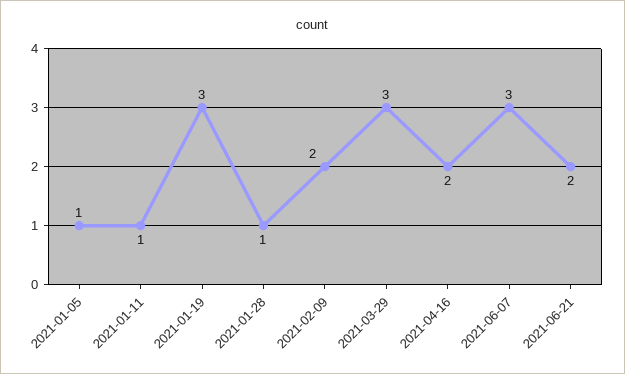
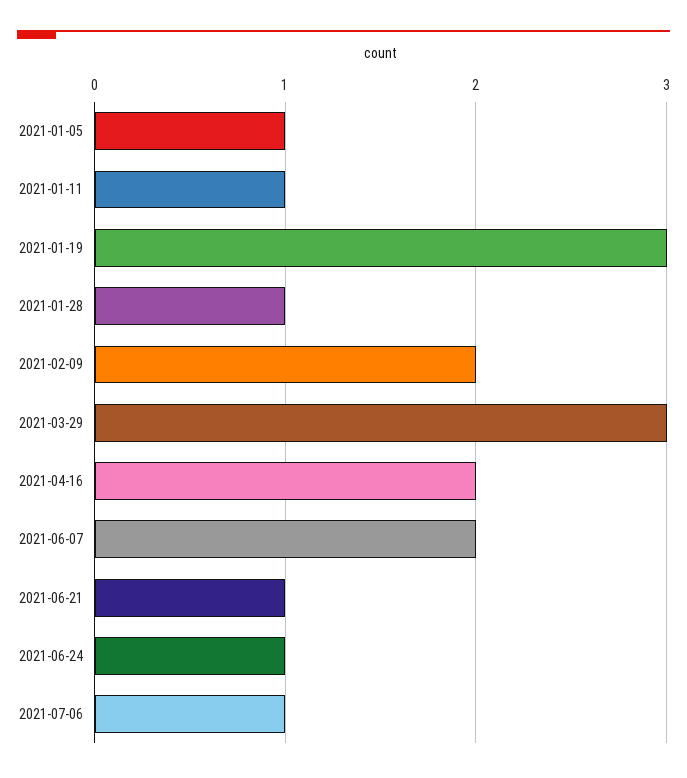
2021-06-07: 3 -> 2
2021-06-21: 2 -> 1
2021-06-24: none -> 1
2021-07-06: none -> 1

